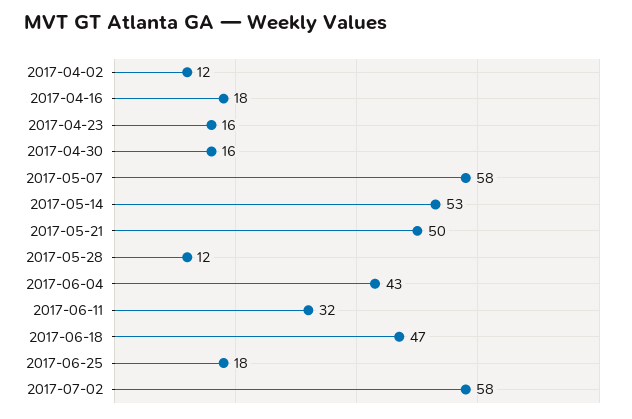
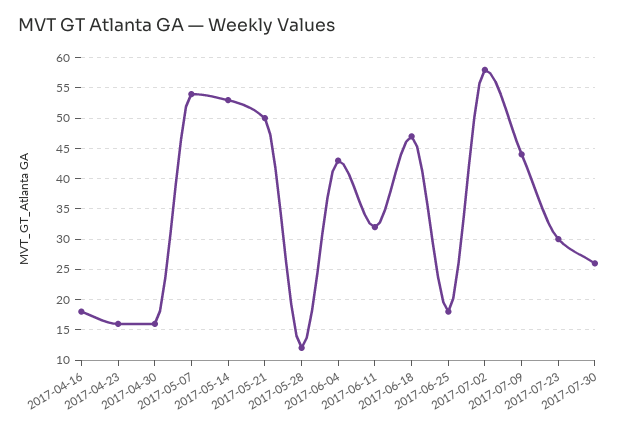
2017-04-02: 12 -> none
2017-05-07: 58 -> 54
2017-07-09: none -> 44
2017-07-23: none -> 30
2017-07-30: none -> 26

